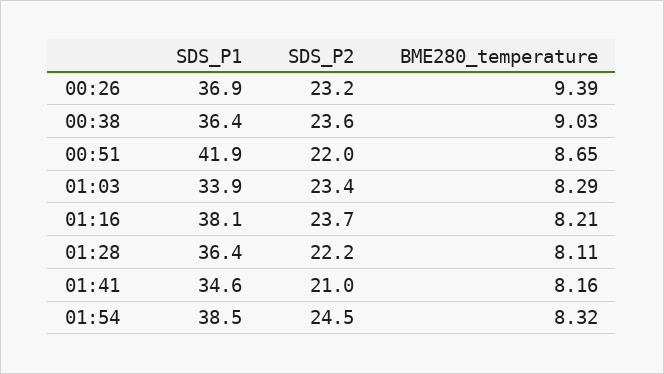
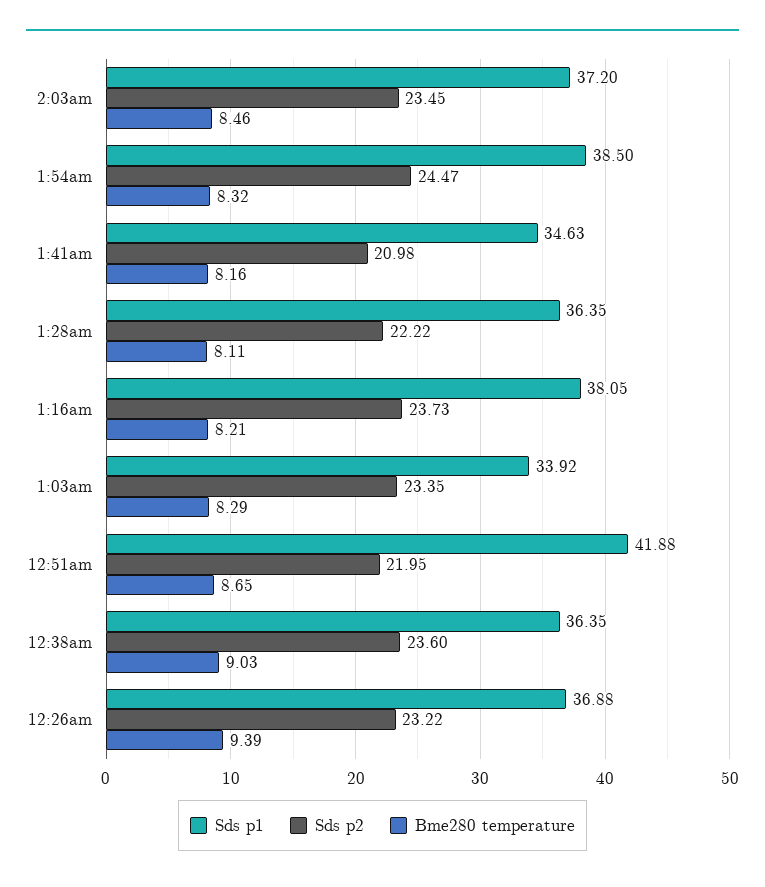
SDS_P1, 2:03am: none -> 37.2
SDS_P2, 2:03am: none -> 23.45
BME280_temperature, 2:03am: none -> 8.46

